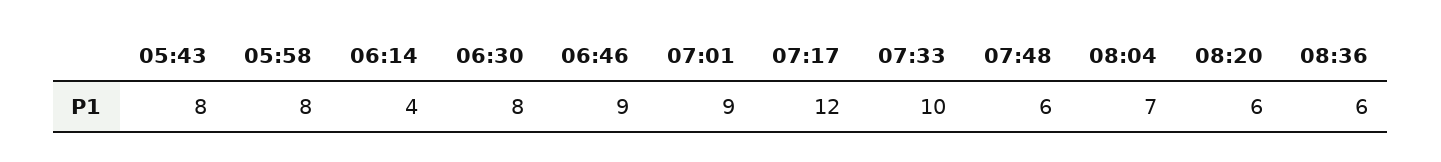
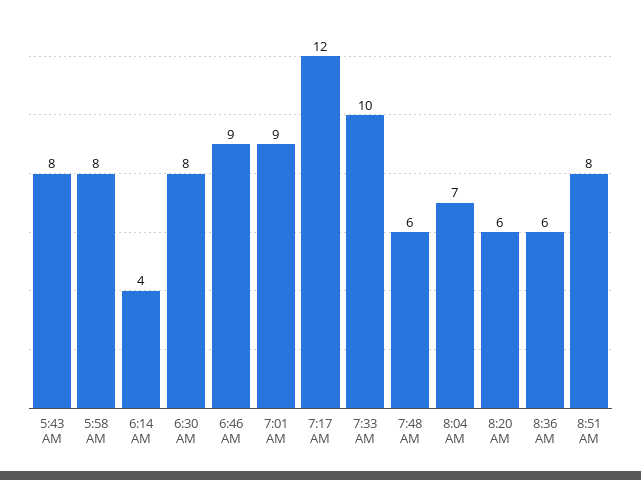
8:51 AM: none -> 8

